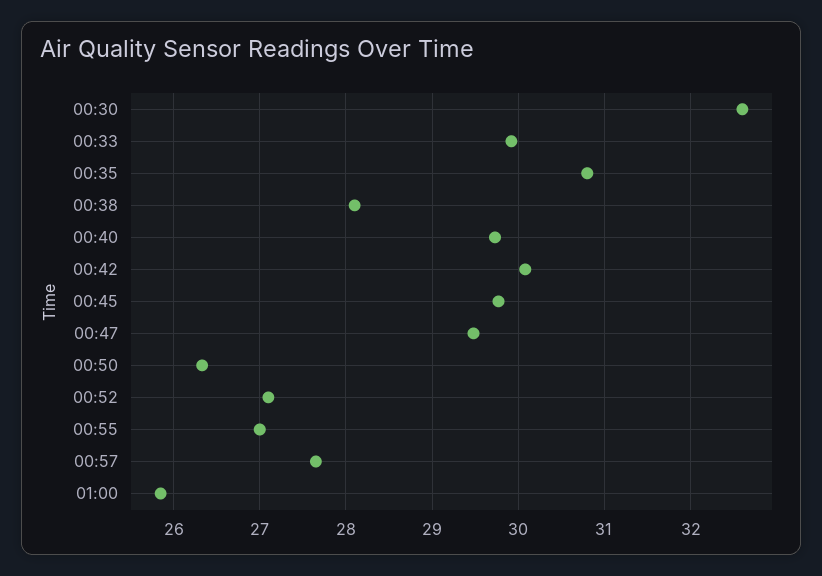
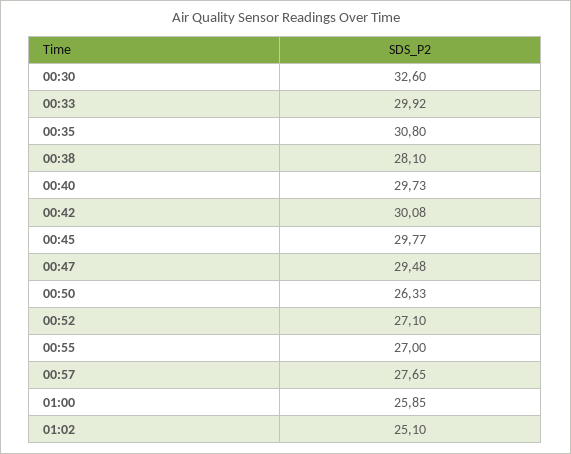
01:02: none -> 25.1

